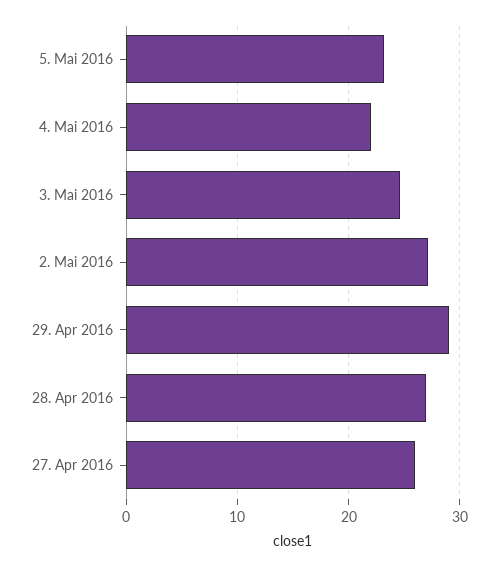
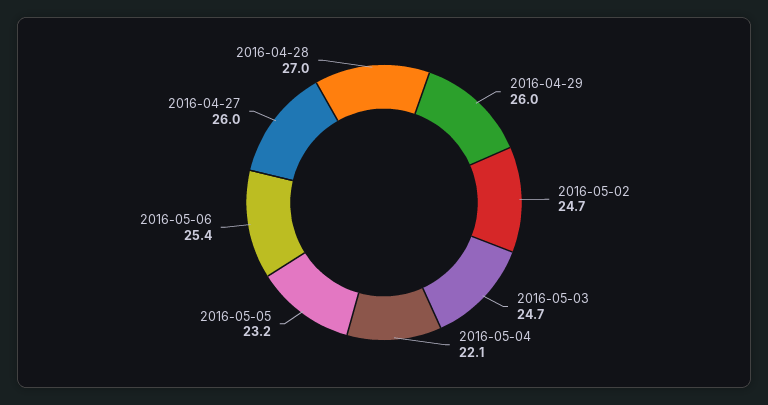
2. Mai 2016: 27 -> 24.7
29. Apr 2016: 29 -> 26
2016-05-06: none -> 25.4

